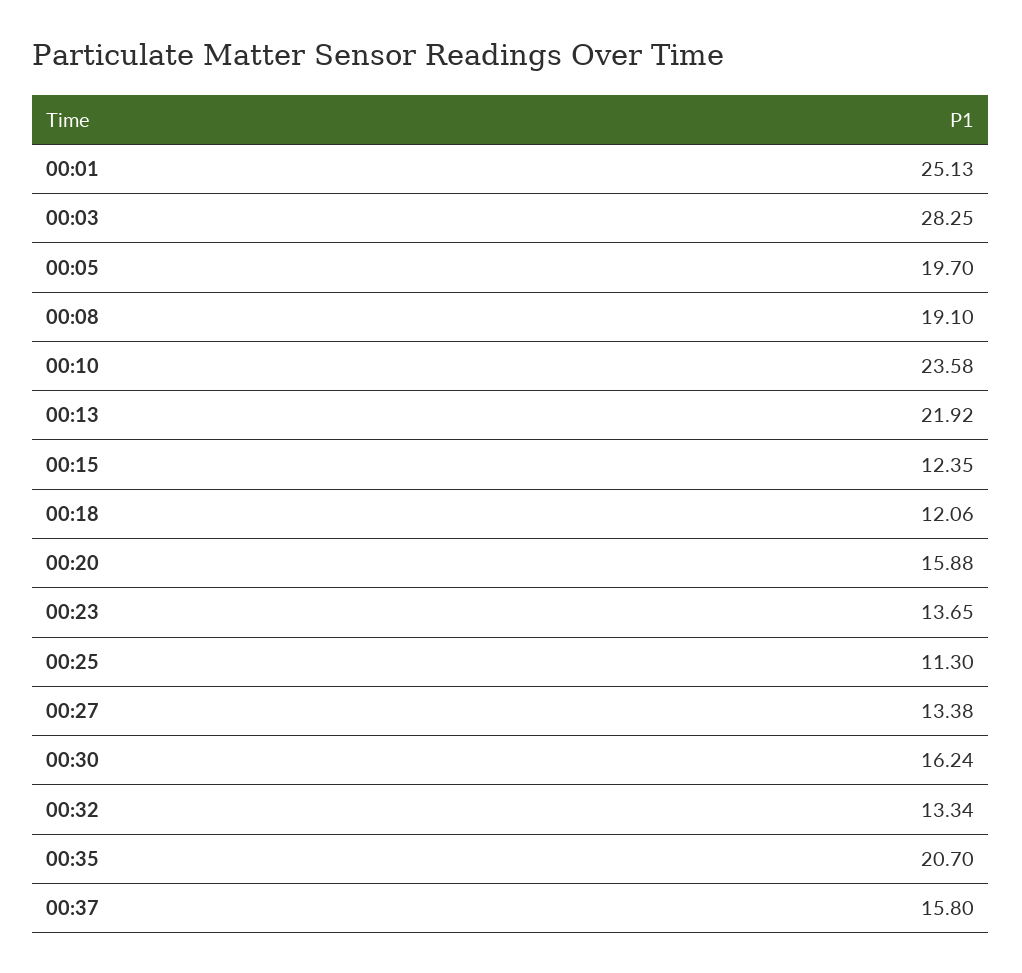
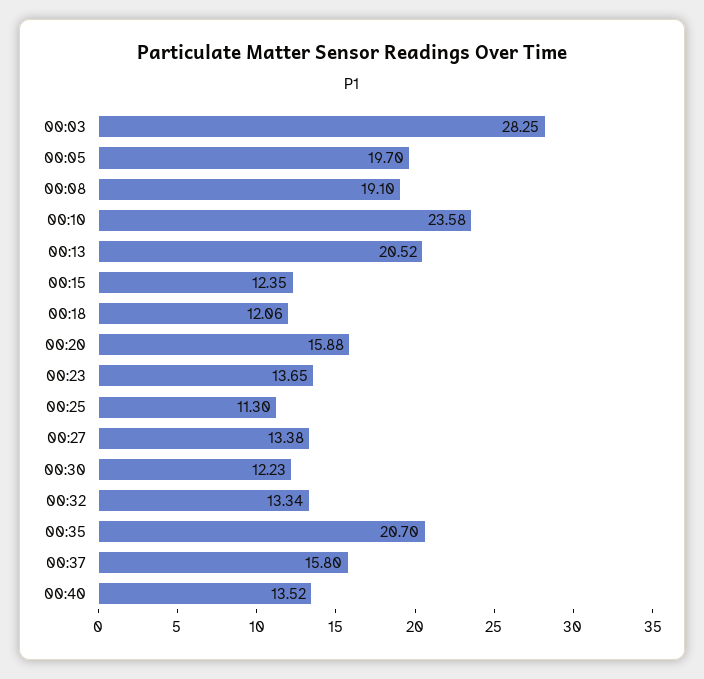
00:01: 25.13 -> none
00:13: 21.92 -> 20.52
00:30: 16.24 -> 12.23
00:40: none -> 13.52

